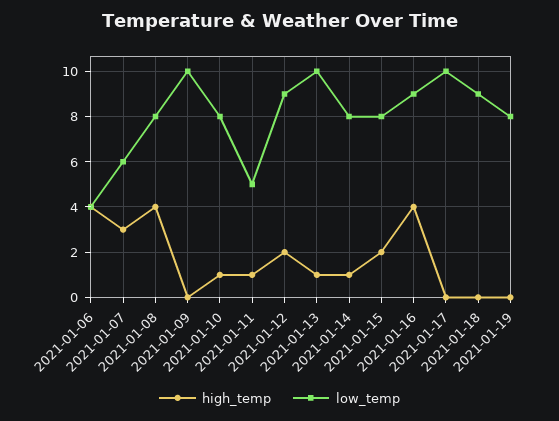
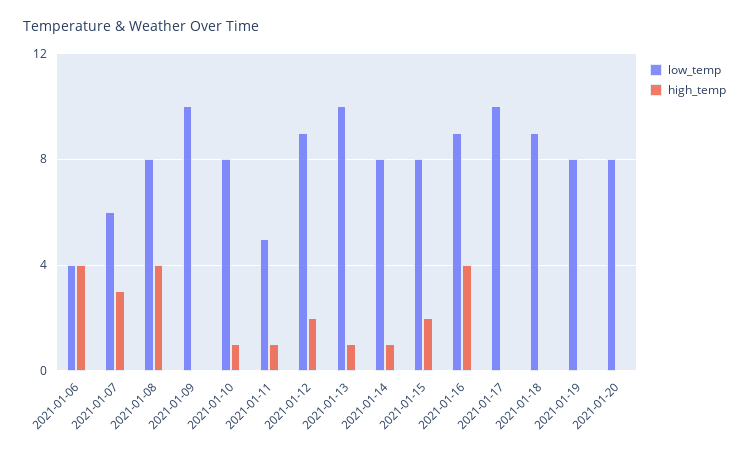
low_temp, 2021-01-20: none -> 8
high_temp, 2021-01-20: none -> 0

